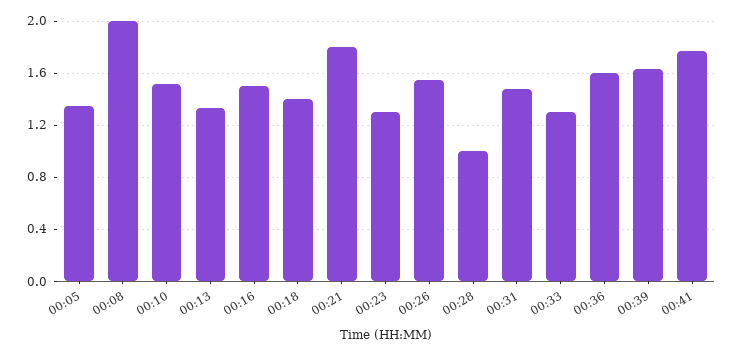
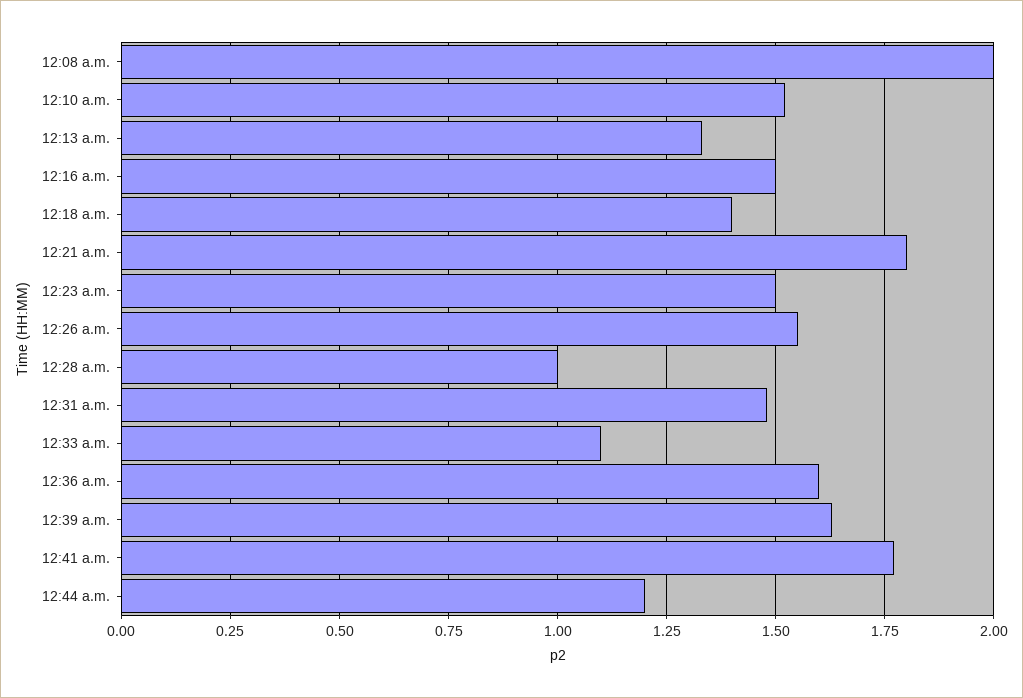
00:05: 1.35 -> none
00:23: 1.3 -> 1.5
00:33: 1.3 -> 1.1
12:44 a.m.: none -> 1.2

